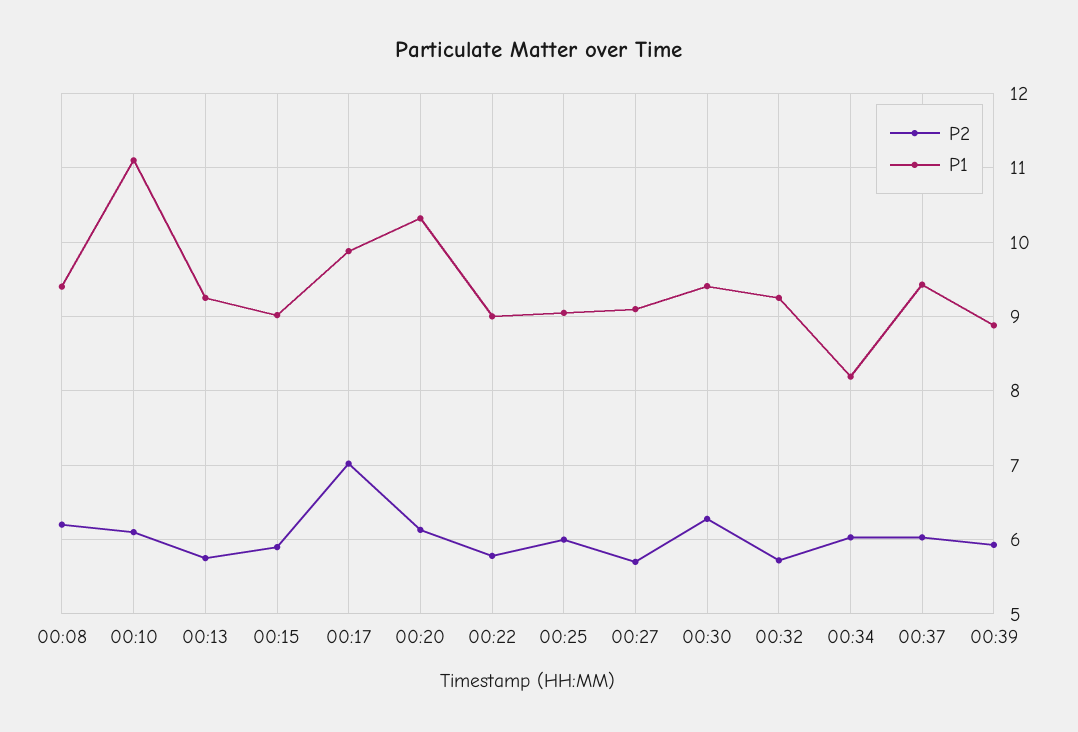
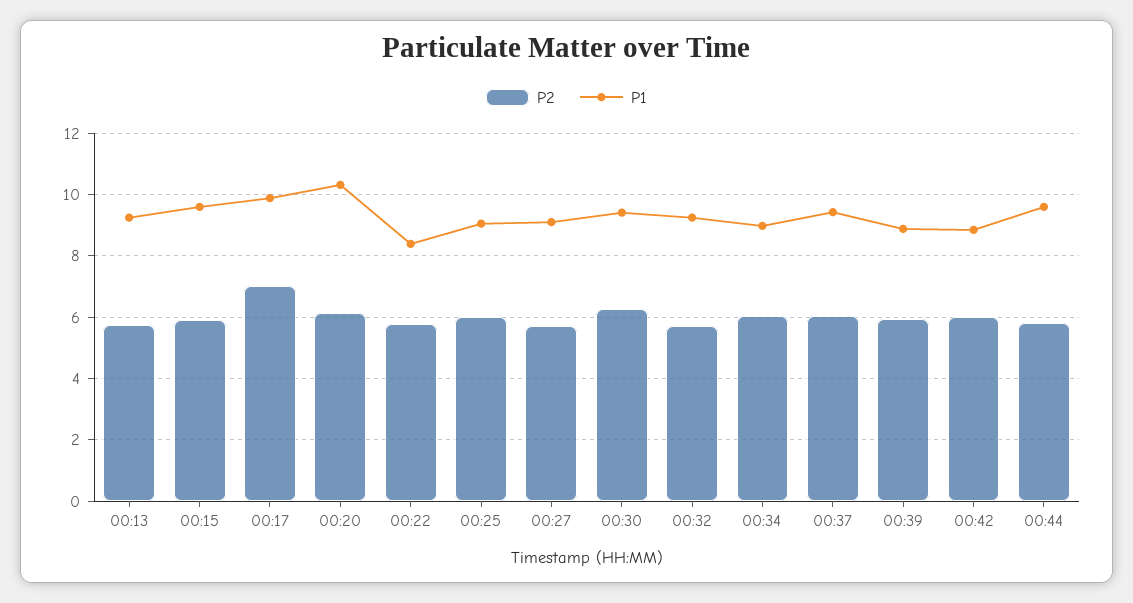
P2, 00:08: 6.2 -> none
P1, 00:08: 9.4 -> none
P2, 00:10: 6.1 -> none
P1, 00:10: 11.1 -> none
P1, 00:15: 9 -> 9.6
P1, 00:22: 9 -> 8.4
P1, 00:34: 8.2 -> 9
P2, 00:42: none -> 6
P1, 00:42: none -> 8.8
P2, 00:44: none -> 5.8
P1, 00:44: none -> 9.6

